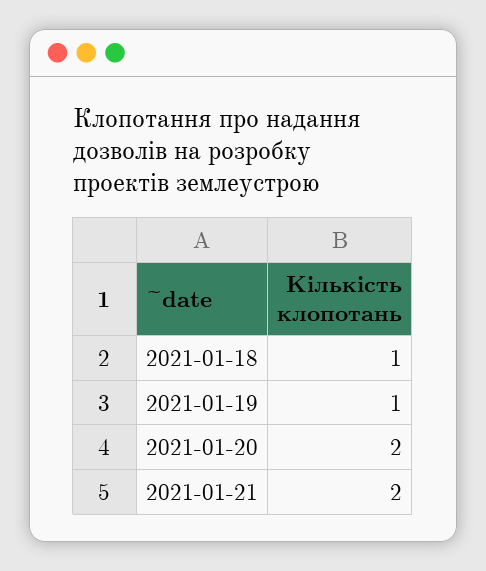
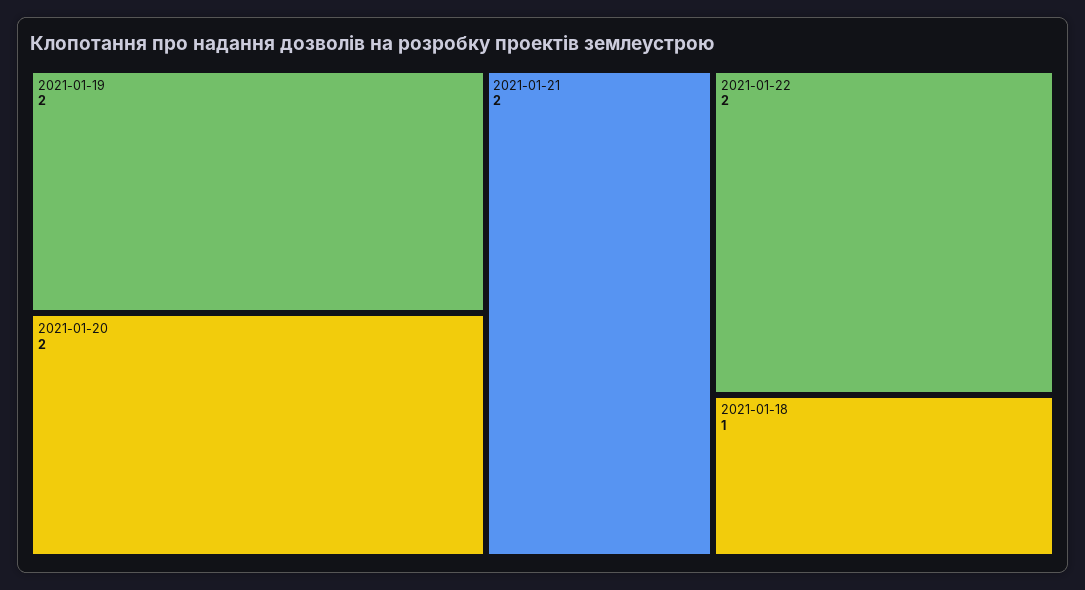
2021-01-19: 1 -> 2
2021-01-22: none -> 2

